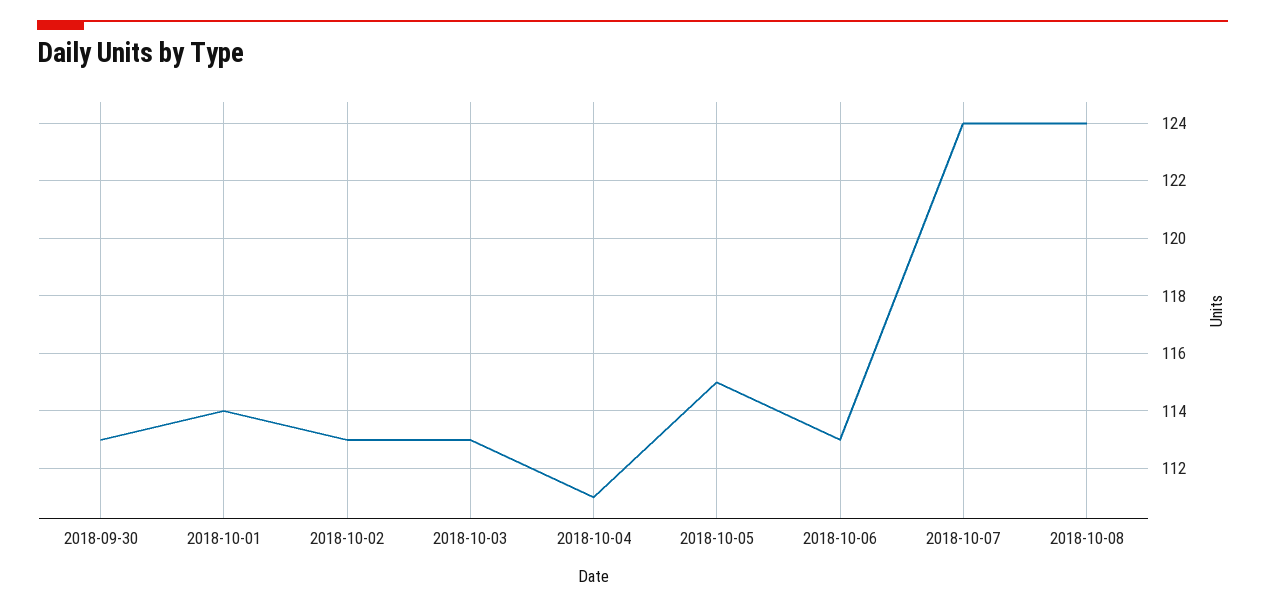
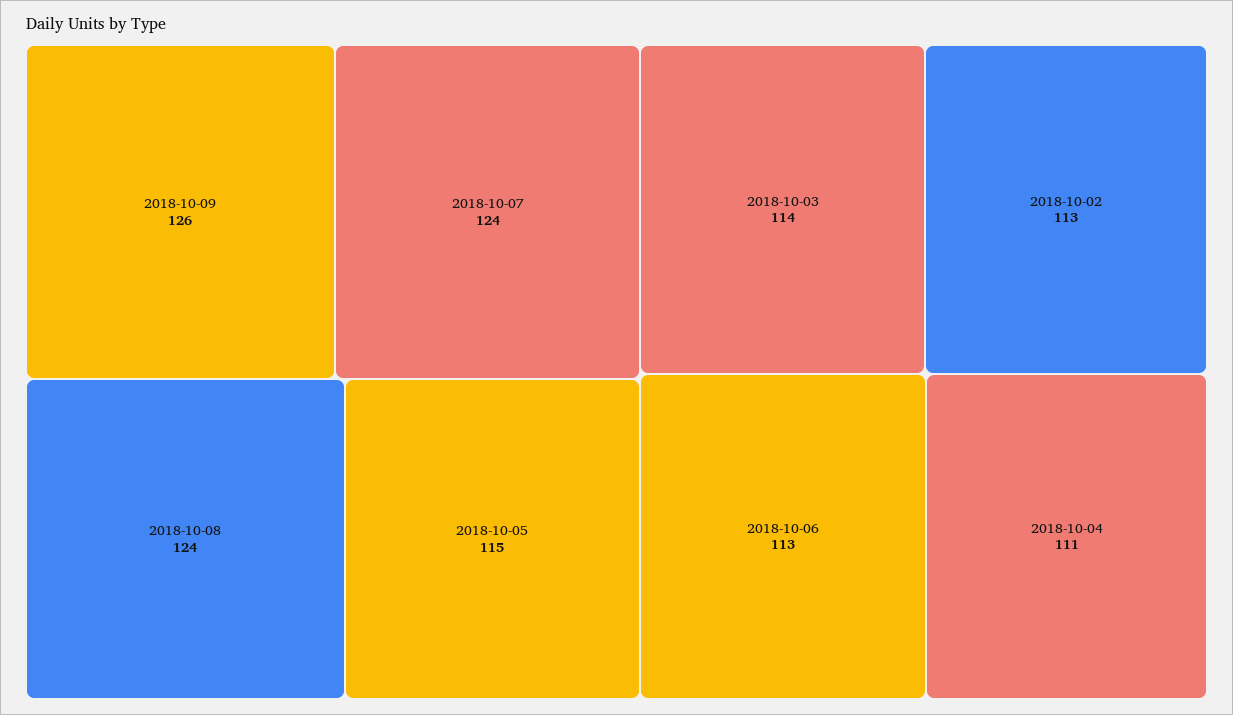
2018-09-30: 113 -> none
2018-10-01: 114 -> none
2018-10-03: 113 -> 114
2018-10-09: none -> 126

